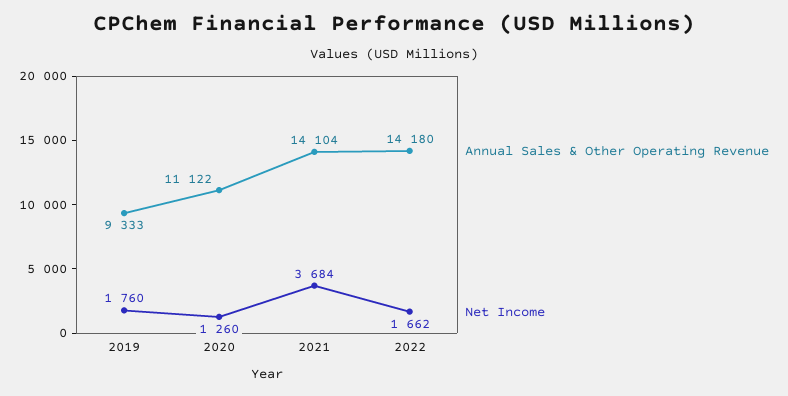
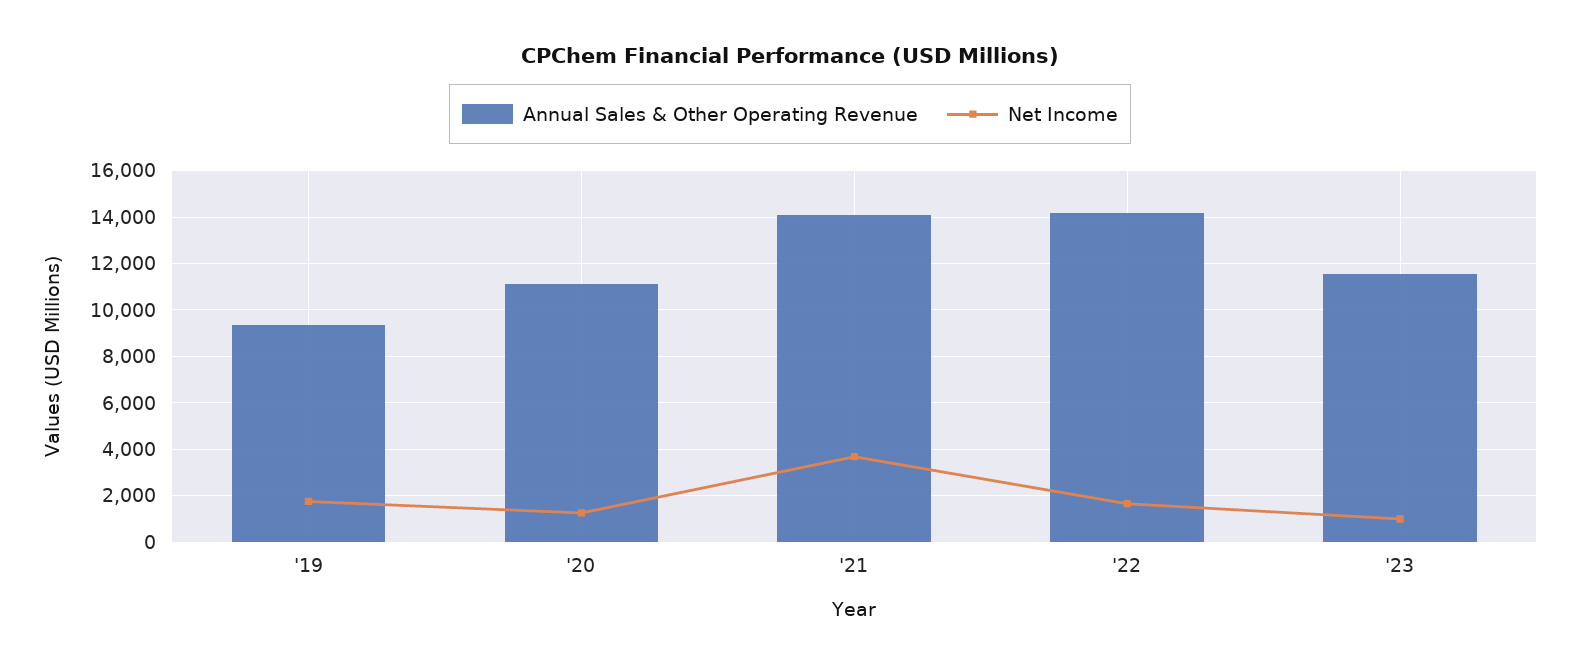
Annual Sales & Other Operating Revenue, '23: none -> 11500
Net Income, '23: none -> 1000

